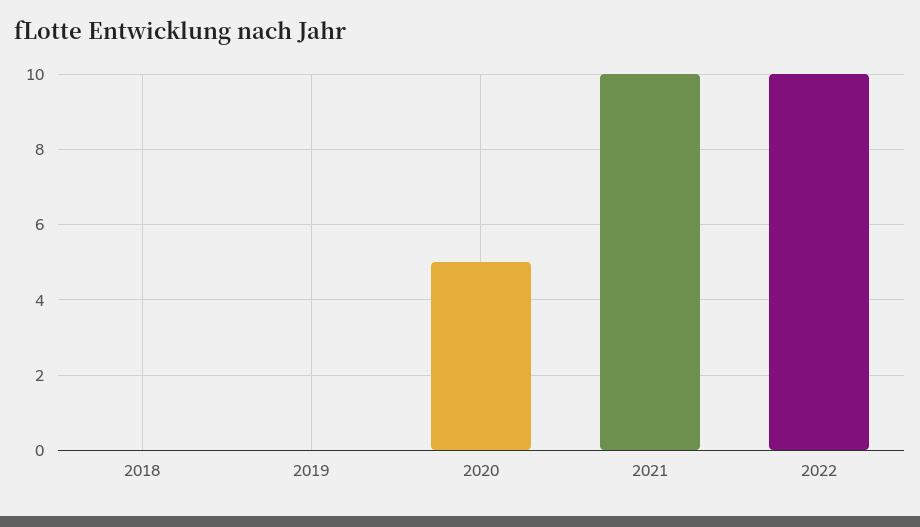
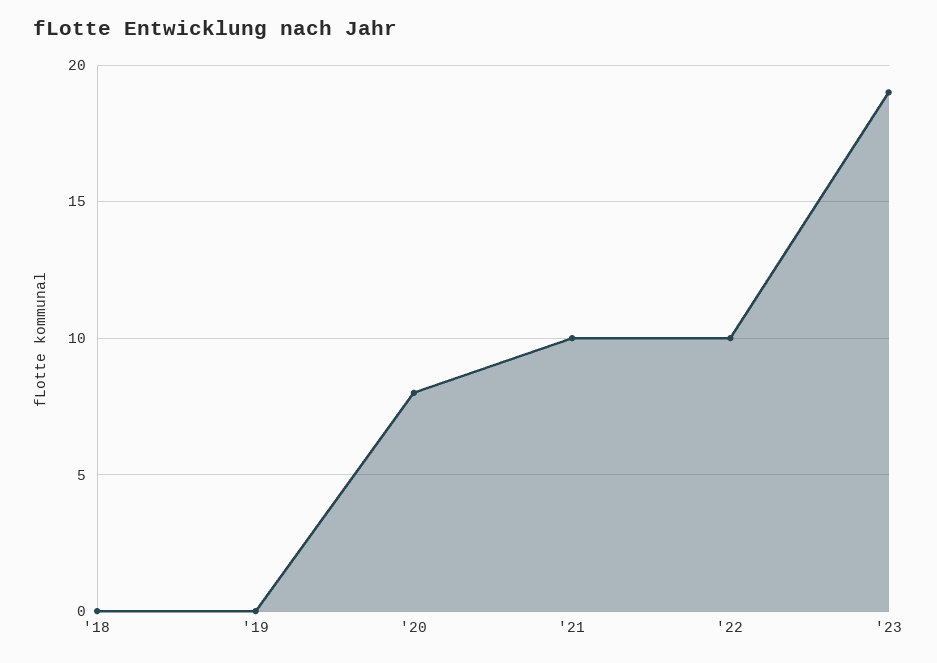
2020: 5 -> 8
'23: none -> 19

